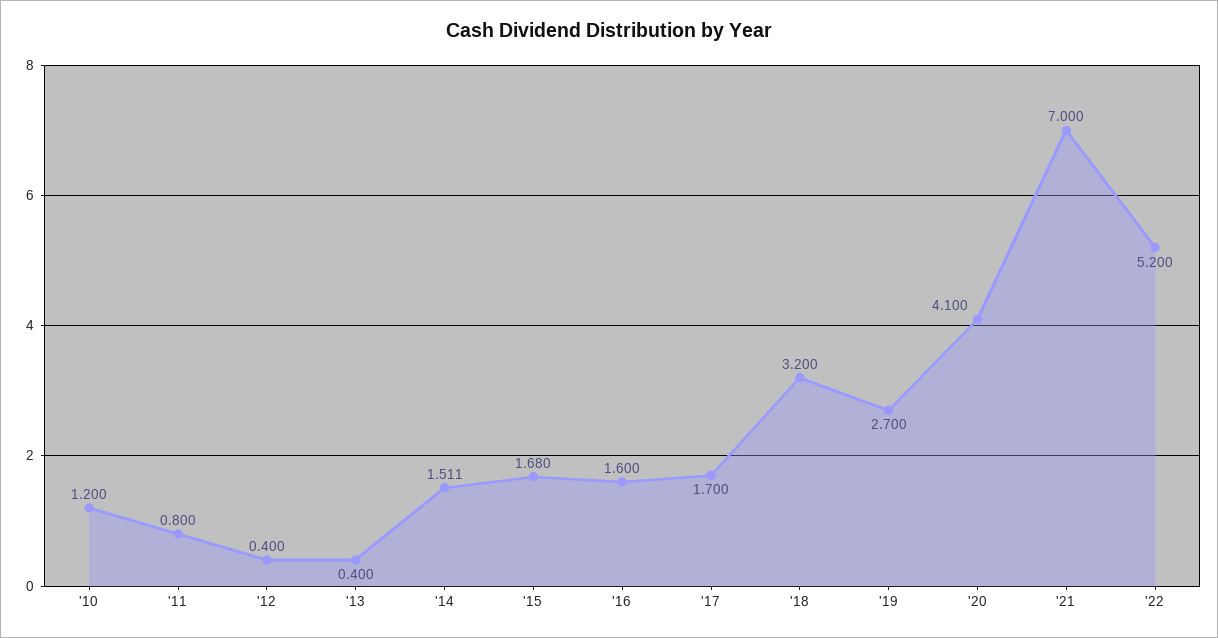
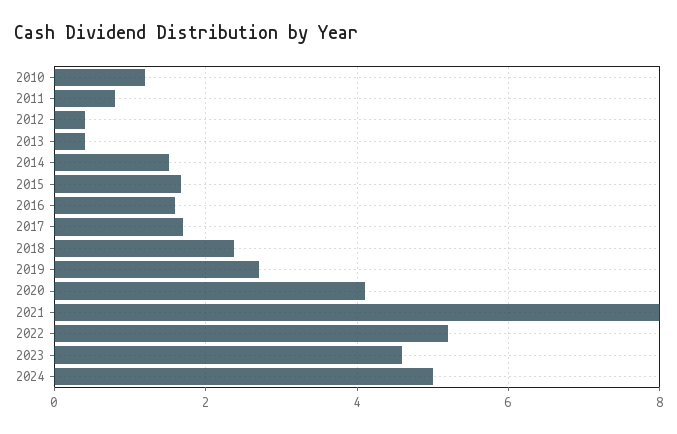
'18: 3.2 -> 2.4
'21: 7 -> 8
2023: none -> 4.6
2024: none -> 5

